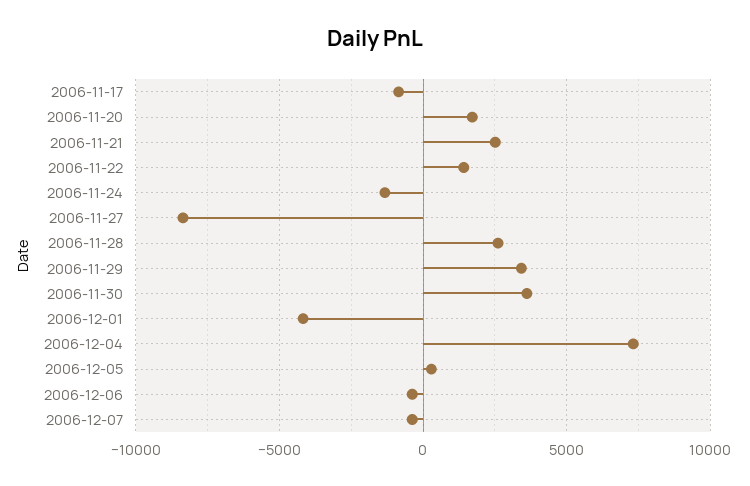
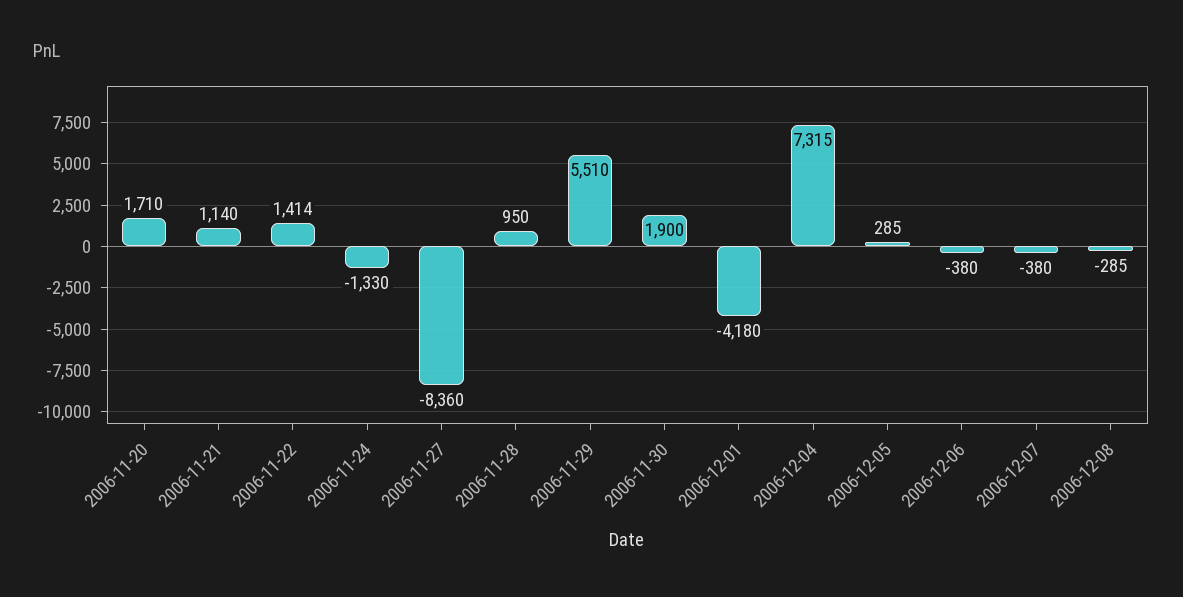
2006-11-17: -1000 -> none
2006-11-21: 2500 -> 1140
2006-11-28: 2500 -> 950
2006-11-29: 3500 -> 5510
2006-11-30: 3500 -> 1900
2006-12-08: none -> -285

